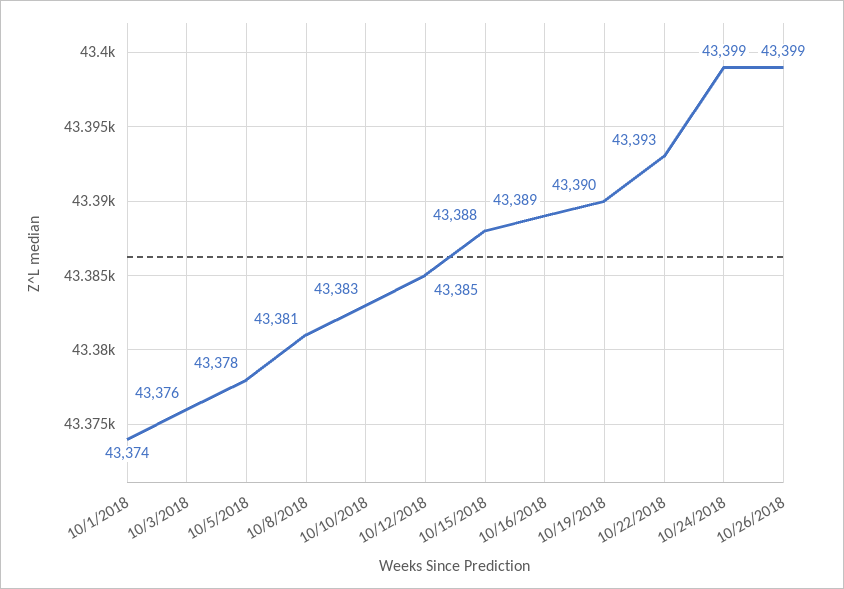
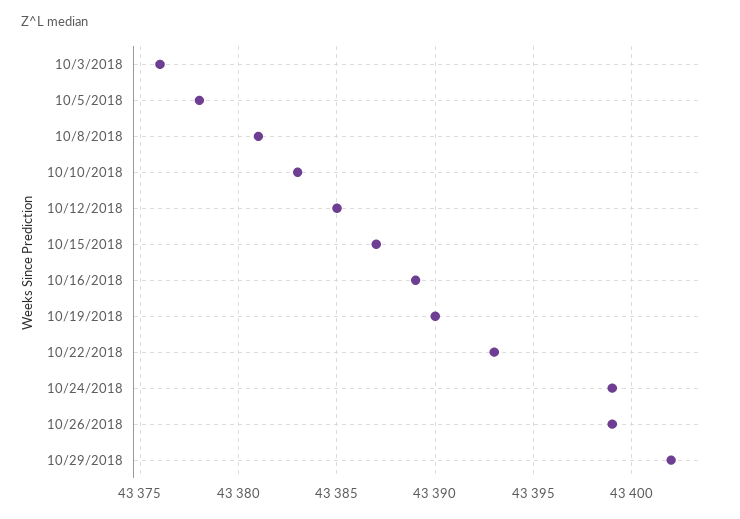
10/1/2018: 43374 -> none
10/15/2018: 43388 -> 43387
10/29/2018: none -> 43402

